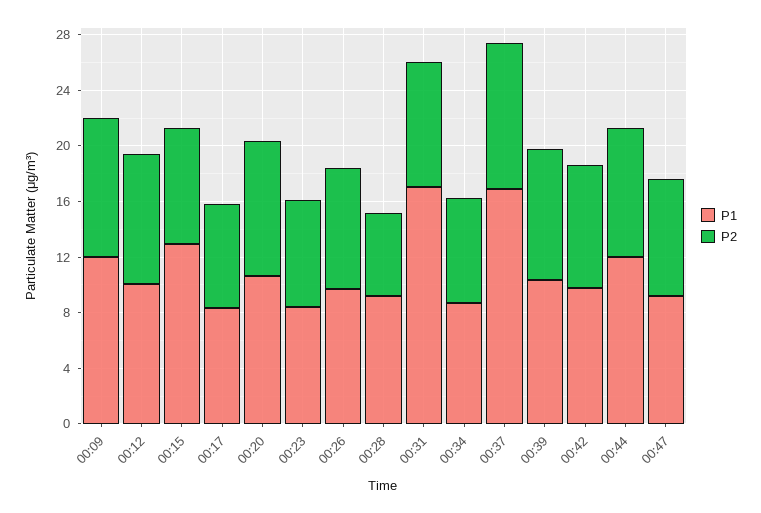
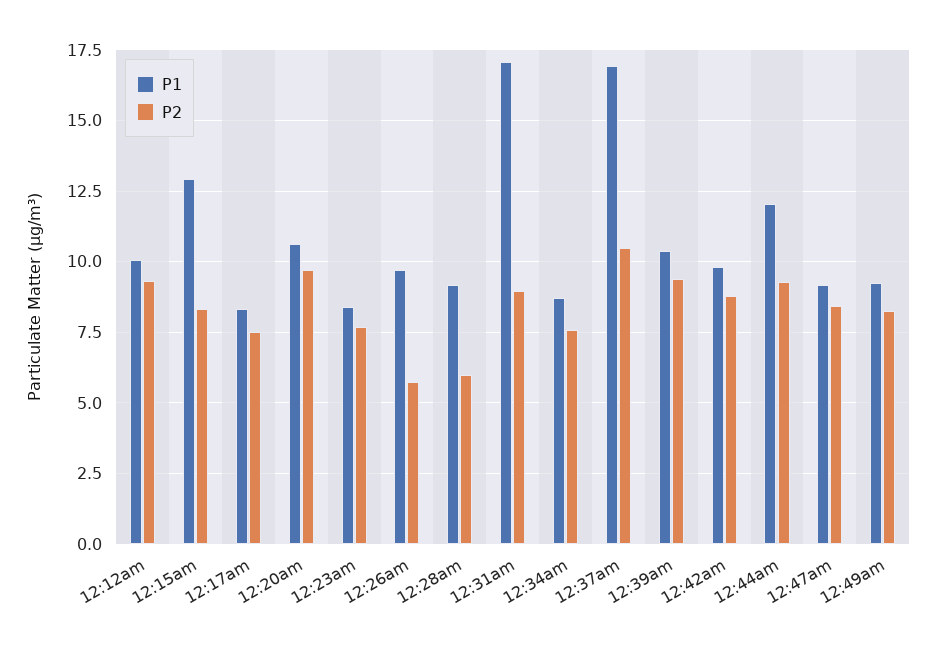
P1, 00:09: 12 -> none
P2, 00:09: 10 -> none
P2, 00:26: 9 -> 5.75
P1, 12:49am: none -> 9.25
P2, 12:49am: none -> 8.25

